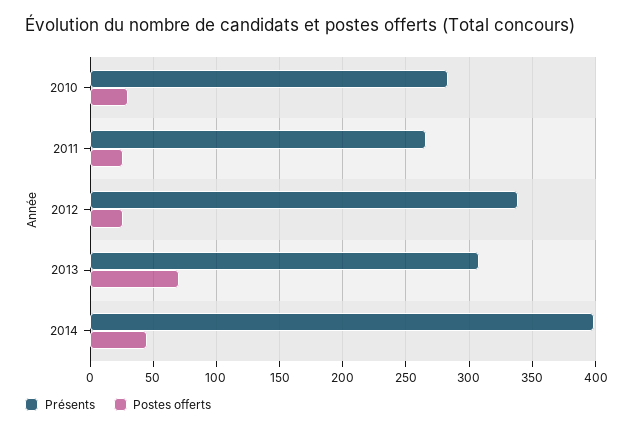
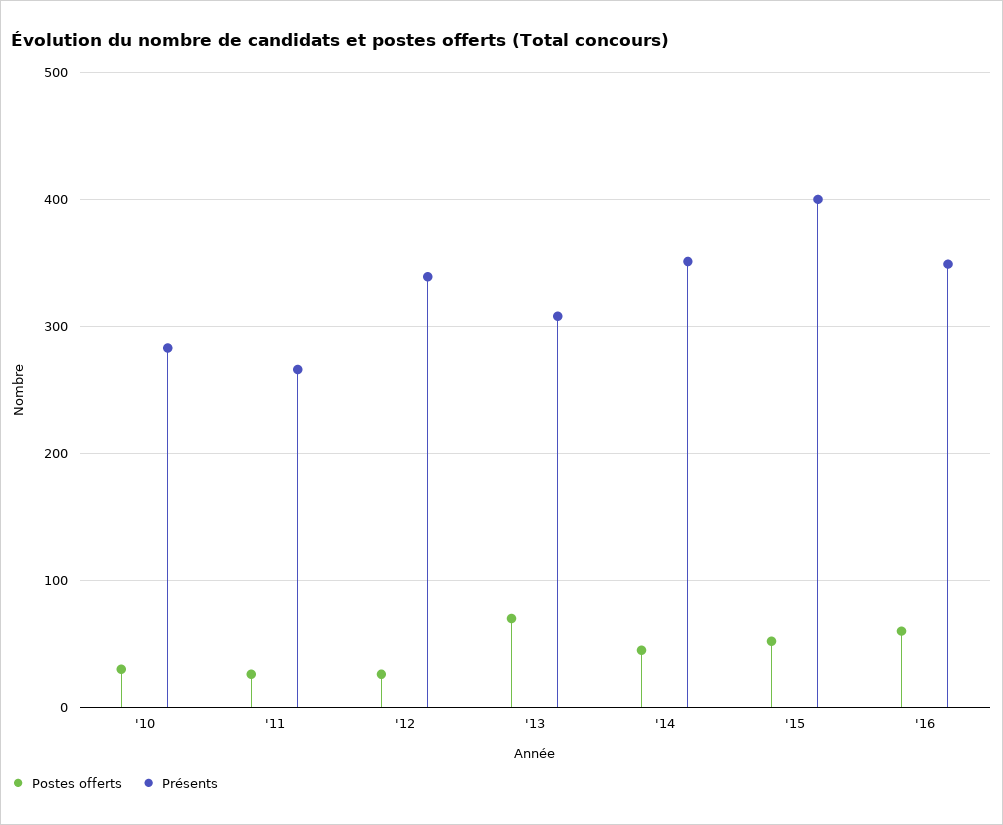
Présents, 2014: 400 -> 350
Postes offerts, '15: none -> 50
Présents, '15: none -> 400
Postes offerts, '16: none -> 60
Présents, '16: none -> 350

